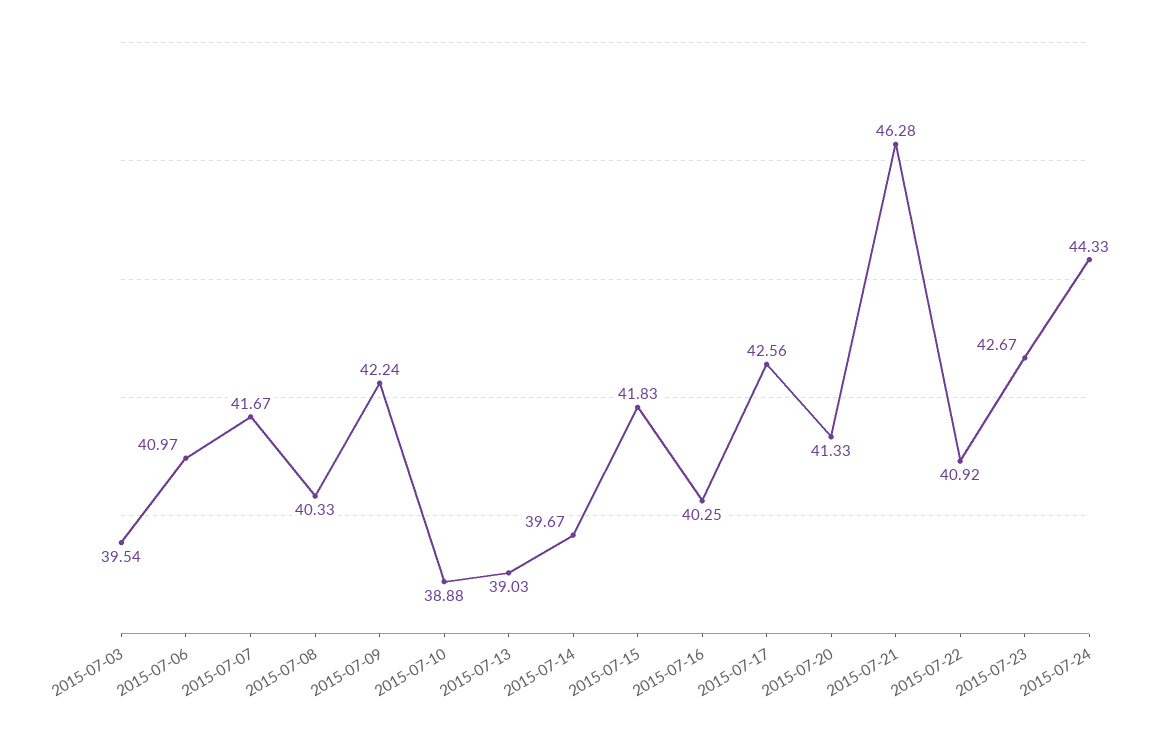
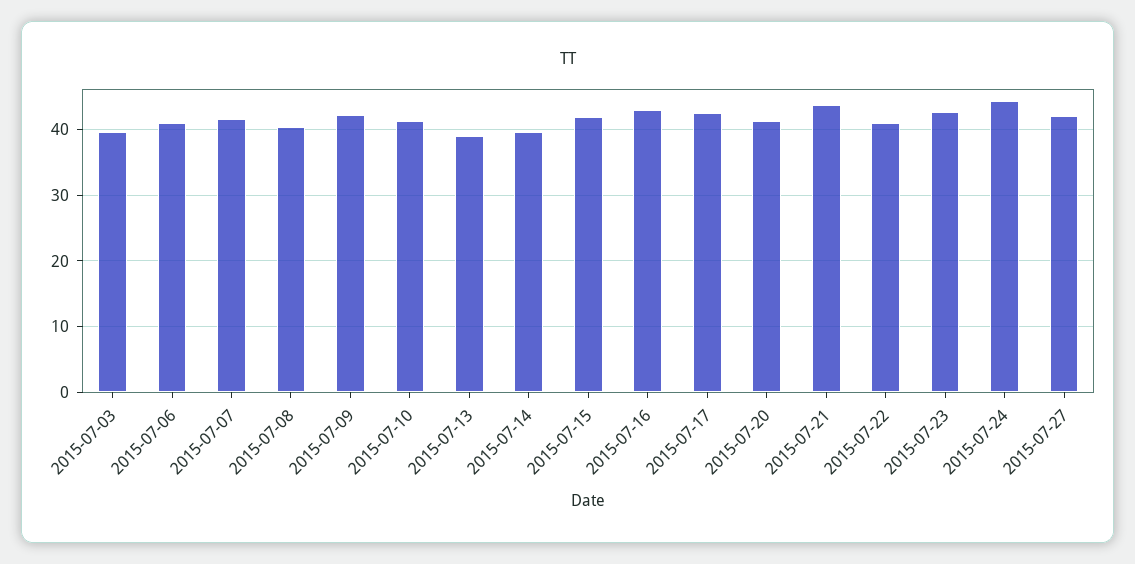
2015-07-10: 38.88 -> 41
2015-07-16: 40.25 -> 43
2015-07-21: 46.28 -> 44
2015-07-27: none -> 42

